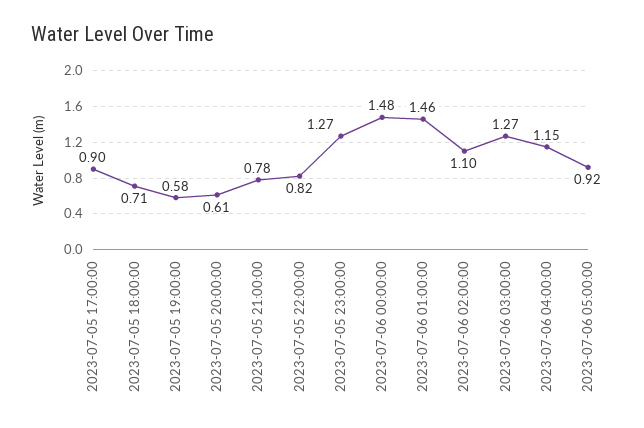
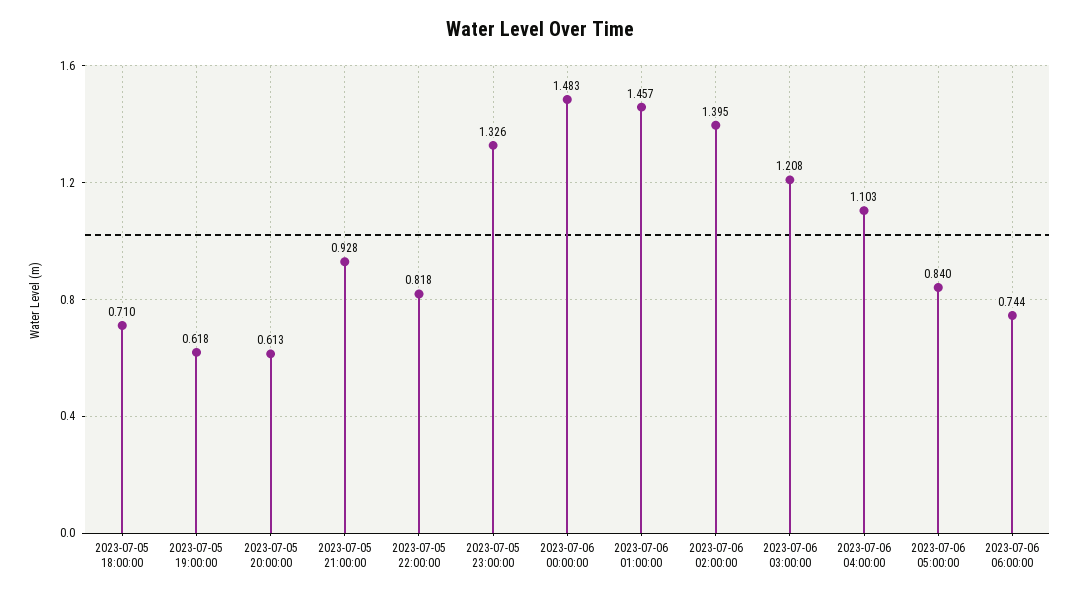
2023-07-05 17:00:00: 0.9 -> none
2023-07-05 19:00:00: 0.58 -> 0.618
2023-07-05 21:00:00: 0.78 -> 0.928
2023-07-05 23:00:00: 1.27 -> 1.326
2023-07-06 02:00:00: 1.1 -> 1.395
2023-07-06 03:00:00: 1.27 -> 1.208
2023-07-06 04:00:00: 1.15 -> 1.103
2023-07-06 05:00:00: 0.92 -> 0.84
2023-07-06 06:00:00: none -> 0.744

